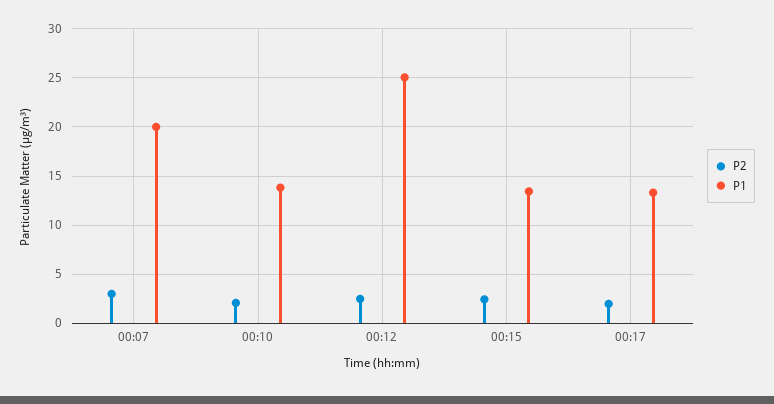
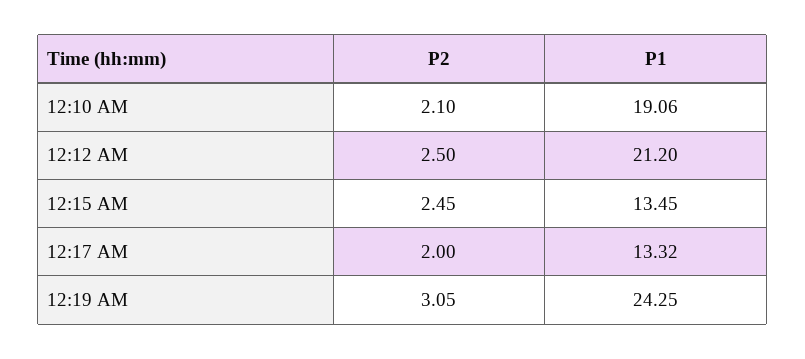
P2, 00:07: 3 -> none
P1, 00:07: 20 -> none
P1, 00:10: 14 -> 19.06
P1, 00:12: 25 -> 21.2
P2, 12:19 AM: none -> 3.05
P1, 12:19 AM: none -> 24.25

